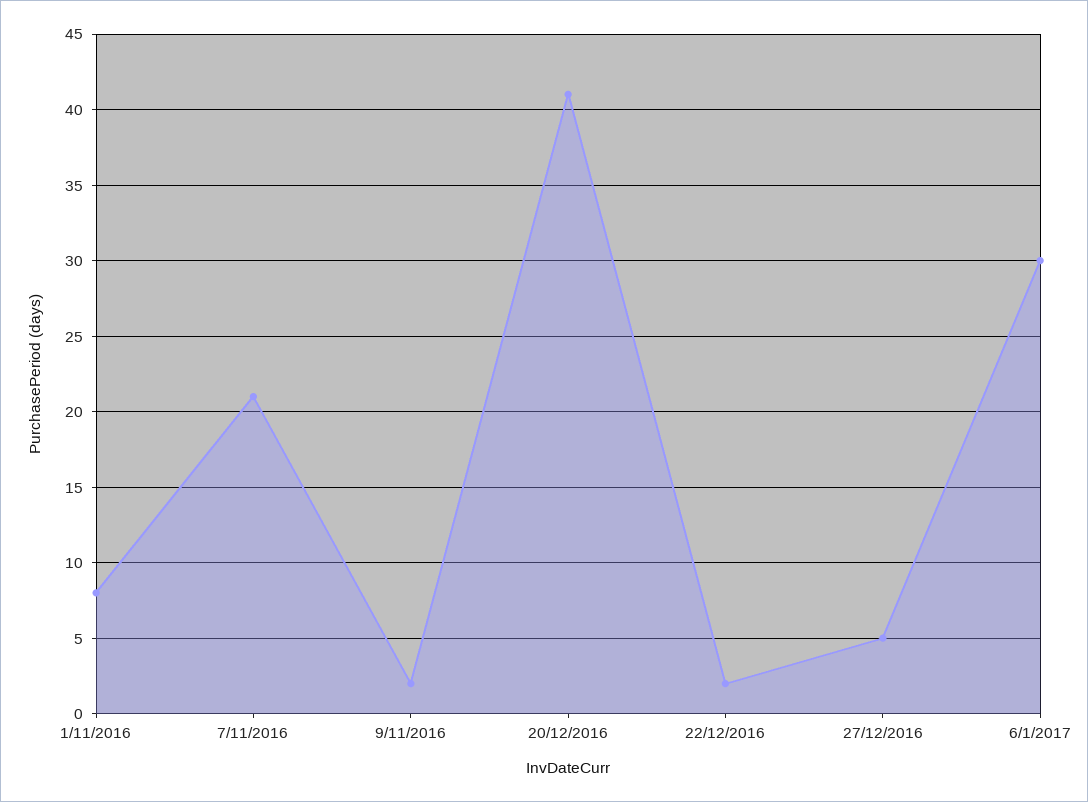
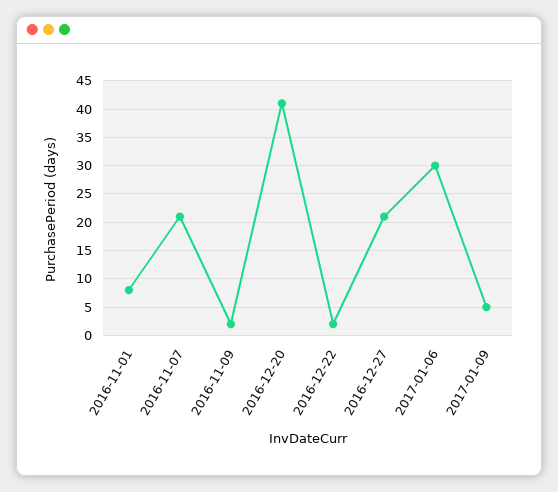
27/12/2016: 5 -> 20
2017-01-09: none -> 5

